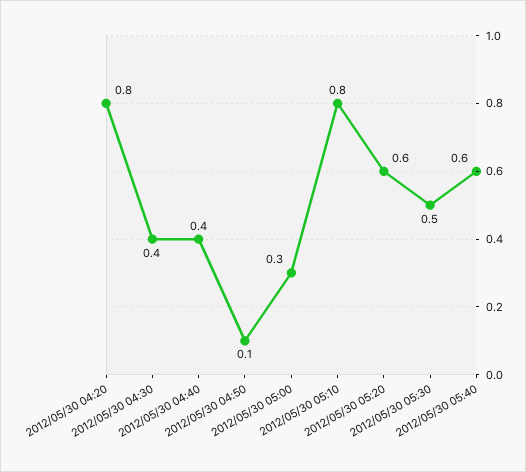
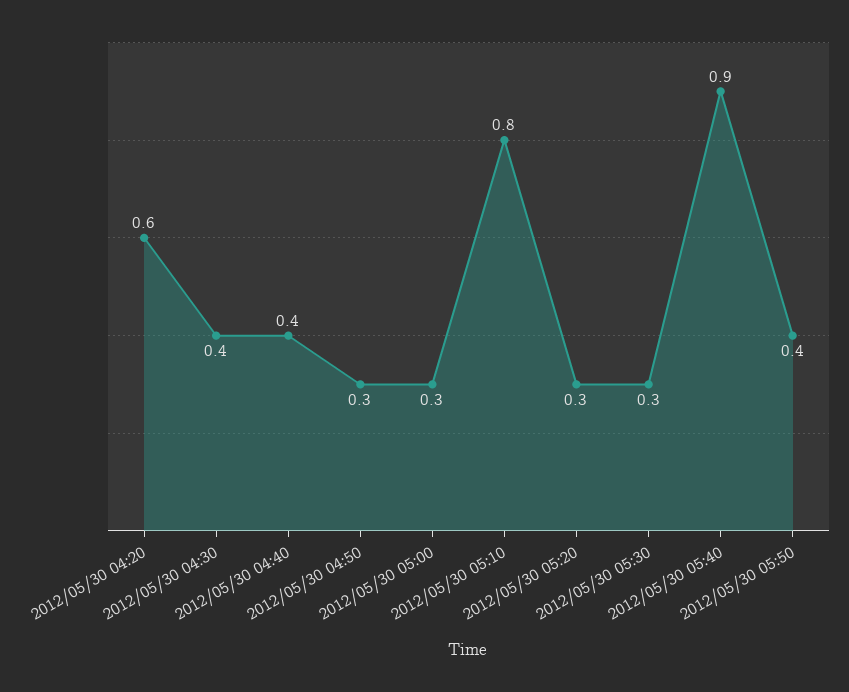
2012/05/30 04:20: 0.8 -> 0.6
2012/05/30 04:50: 0.1 -> 0.3
2012/05/30 05:20: 0.6 -> 0.3
2012/05/30 05:30: 0.5 -> 0.3
2012/05/30 05:40: 0.6 -> 0.9
2012/05/30 05:50: none -> 0.4

